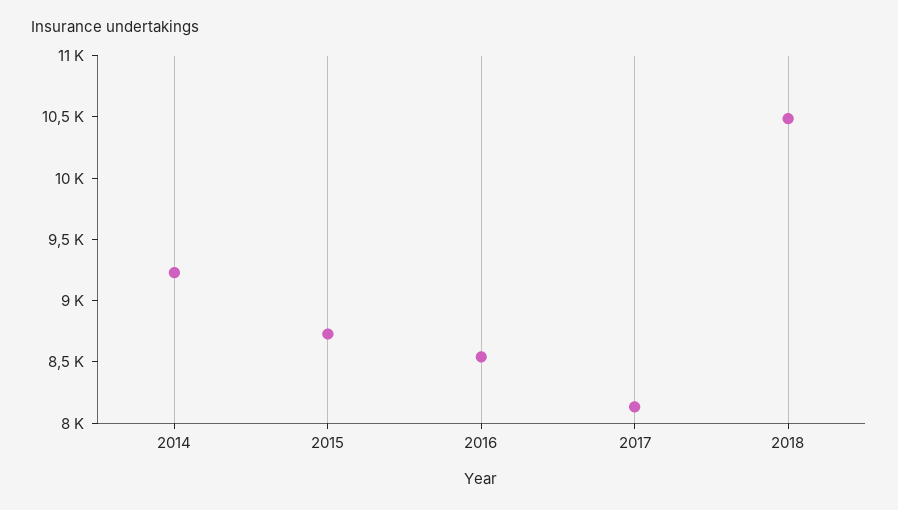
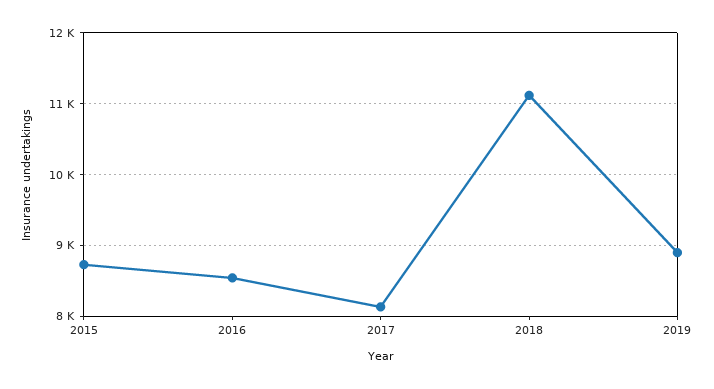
2014: 9200 -> none
2018: 10500 -> 11100
2019: none -> 8900

